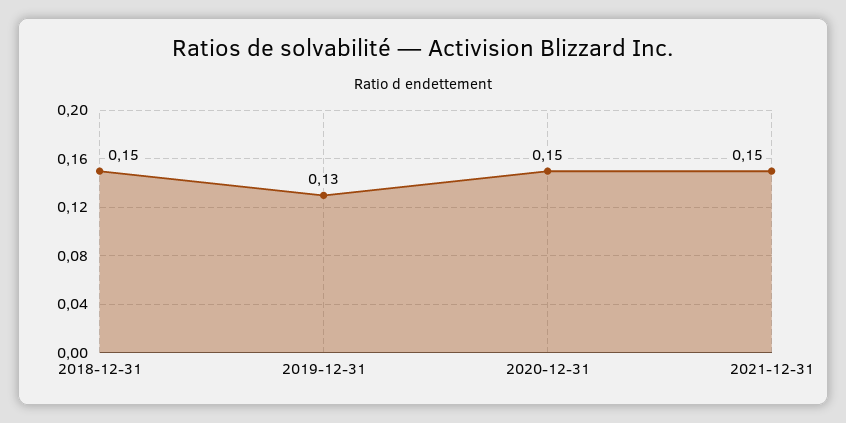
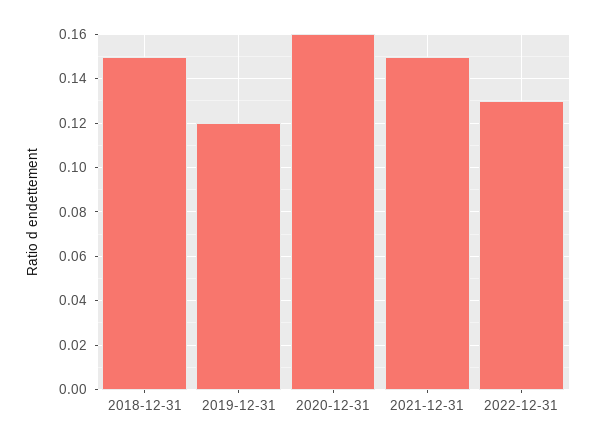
2019-12-31: 0.13 -> 0.12
2020-12-31: 0.15 -> 0.16
2022-12-31: none -> 0.13

